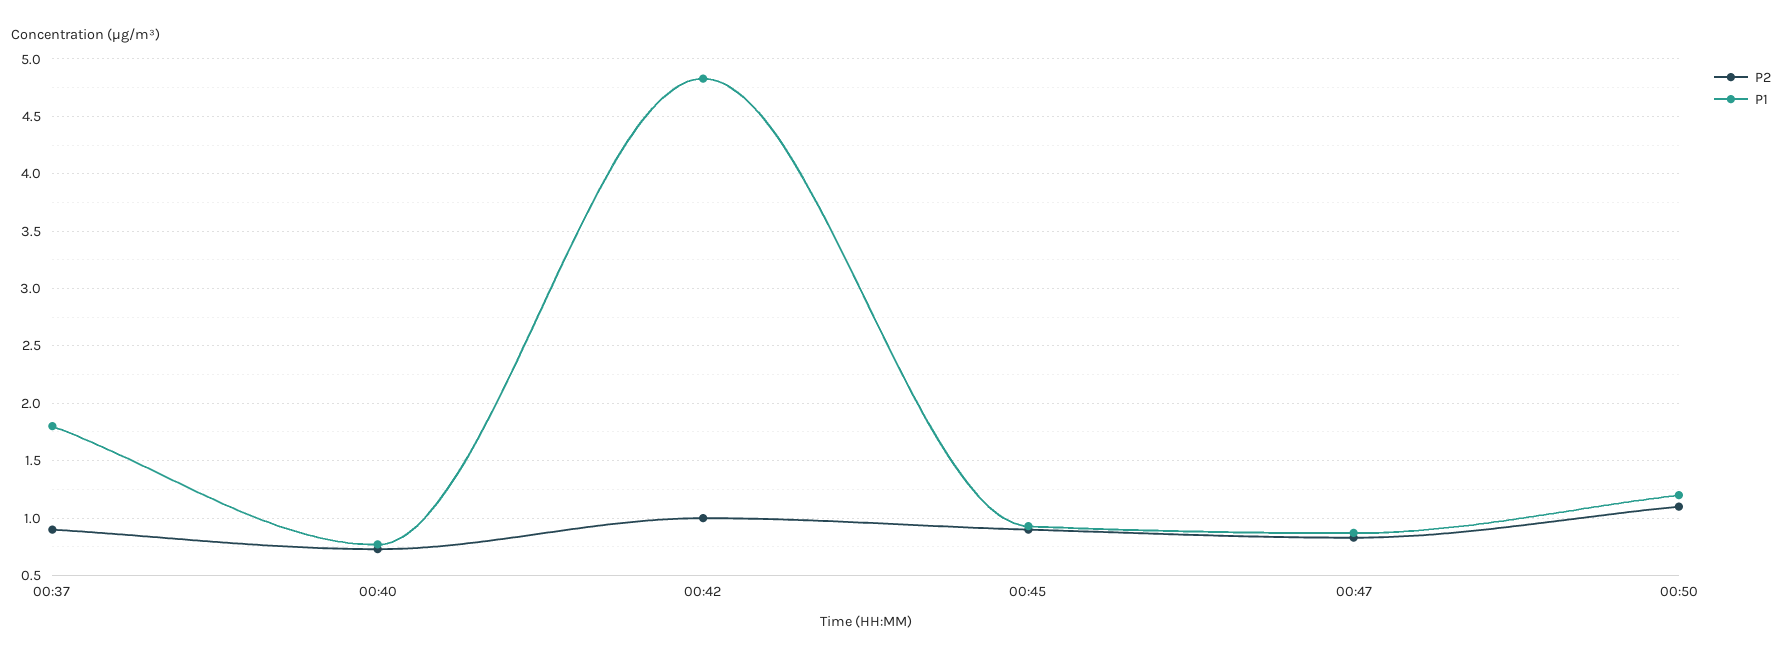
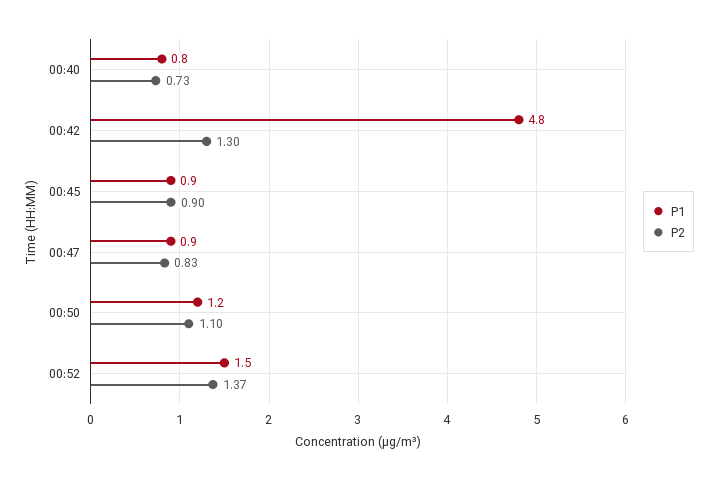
P2, 00:37: 0.9 -> none
P1, 00:37: 1.8 -> none
P2, 00:42: 1 -> 1.3
P1, 00:52: none -> 1.5
P2, 00:52: none -> 1.37

